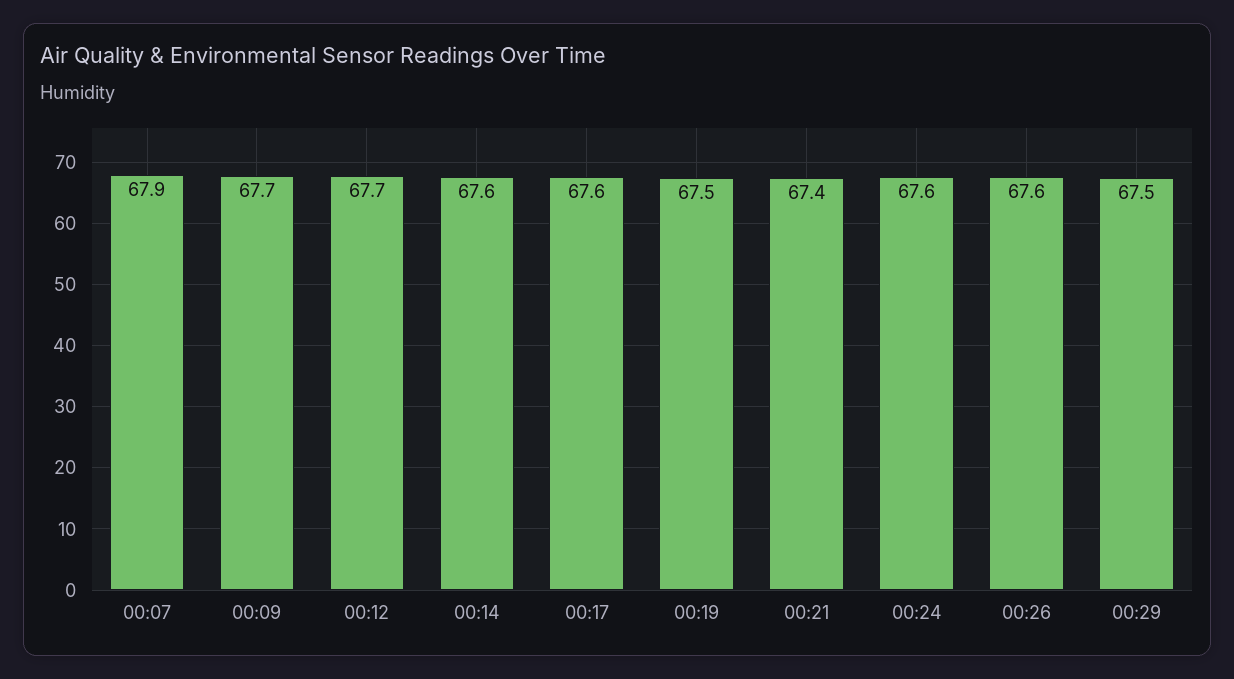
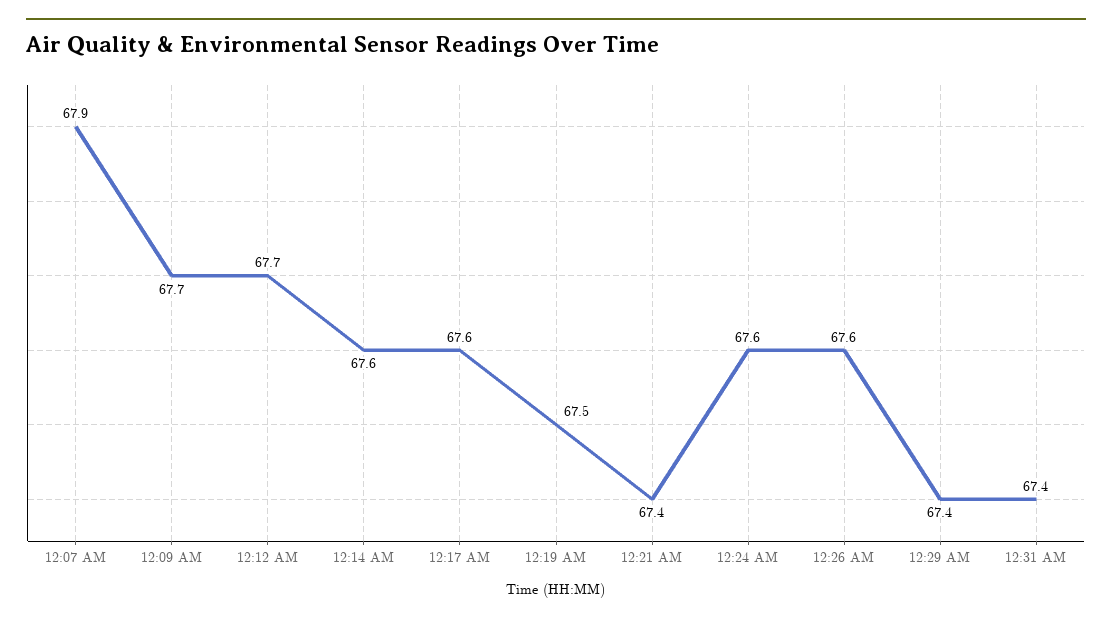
00:29: 67.5 -> 67.4
12:31 AM: none -> 67.4

